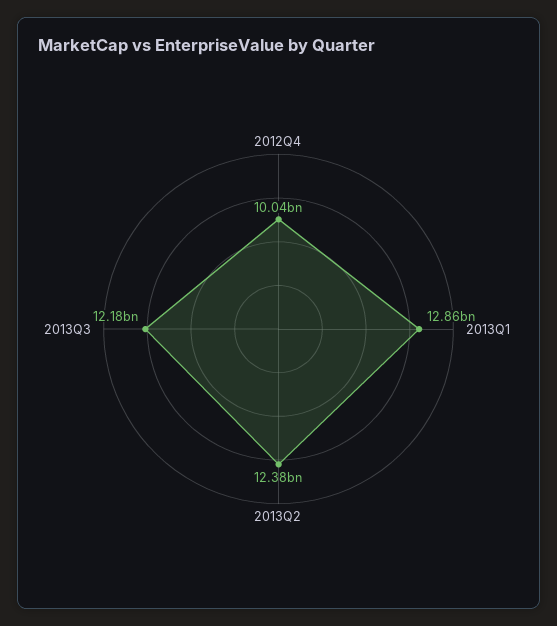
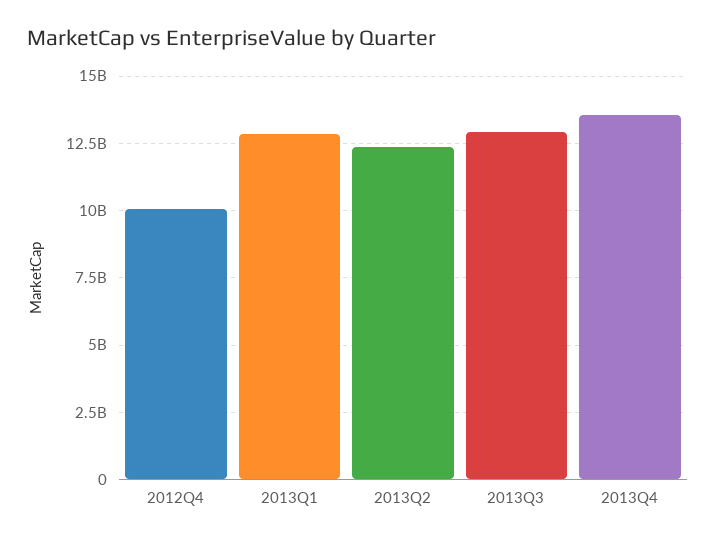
2013Q3: 12180000000 -> 13000000000
2013Q4: none -> 13500000000

